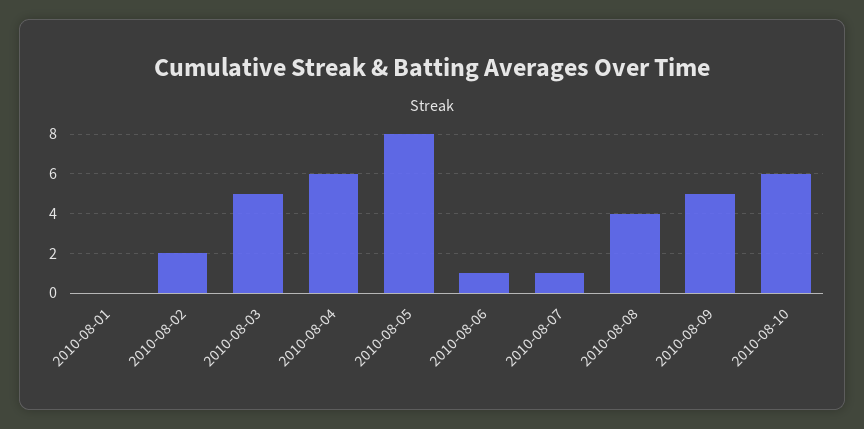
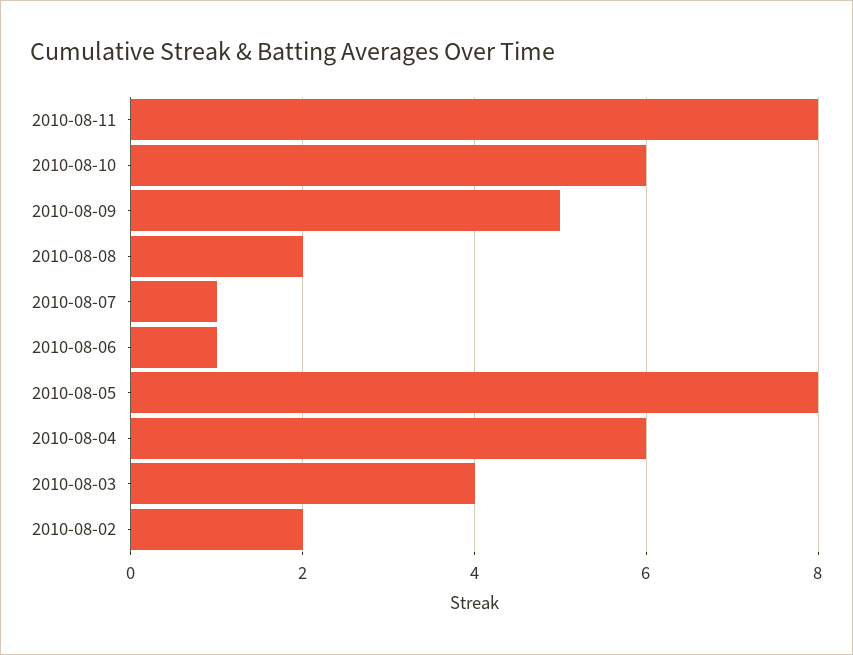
2010-08-01: 0 -> none
2010-08-03: 5 -> 4
2010-08-08: 4 -> 2
2010-08-11: none -> 8

